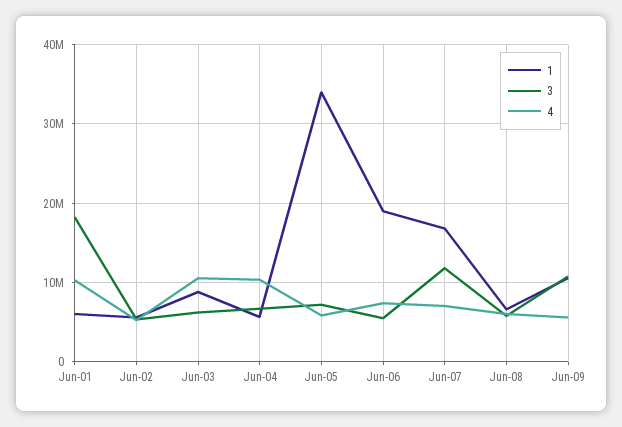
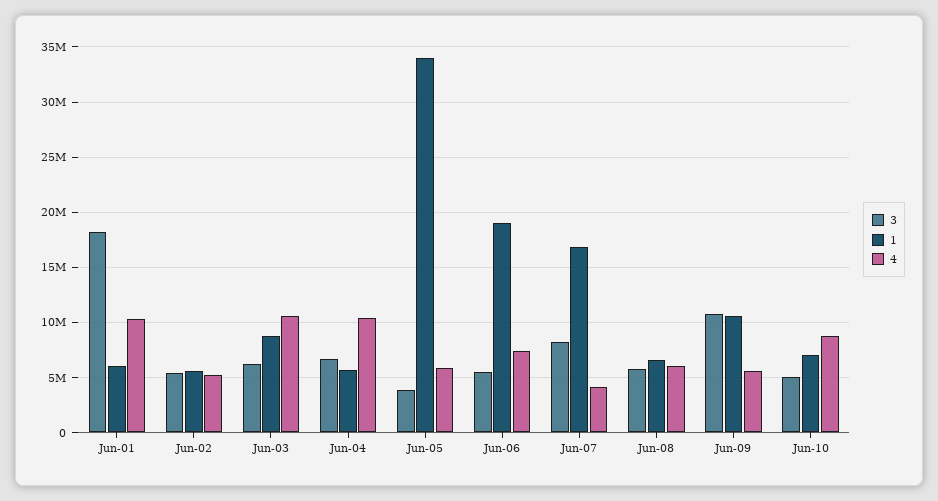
3, Jun-05: 7000000 -> 4000000
3, Jun-07: 12000000 -> 8000000
4, Jun-07: 7000000 -> 4000000
3, Jun-10: none -> 5000000
1, Jun-10: none -> 7000000
4, Jun-10: none -> 9000000

